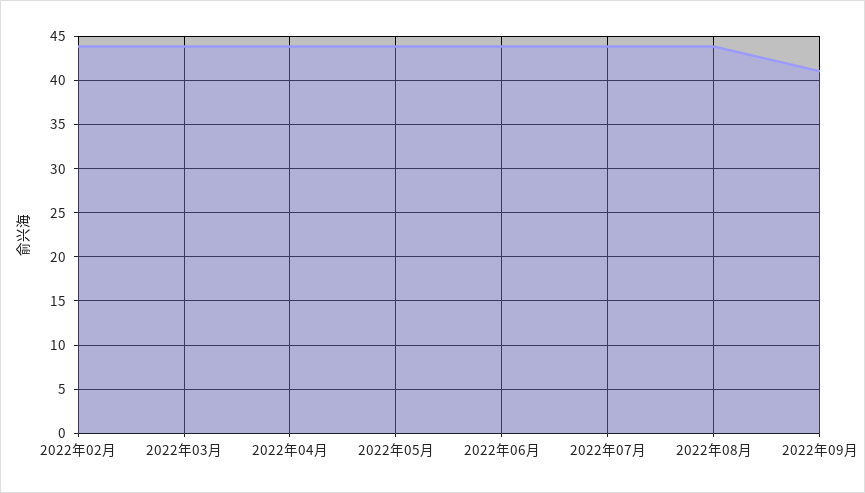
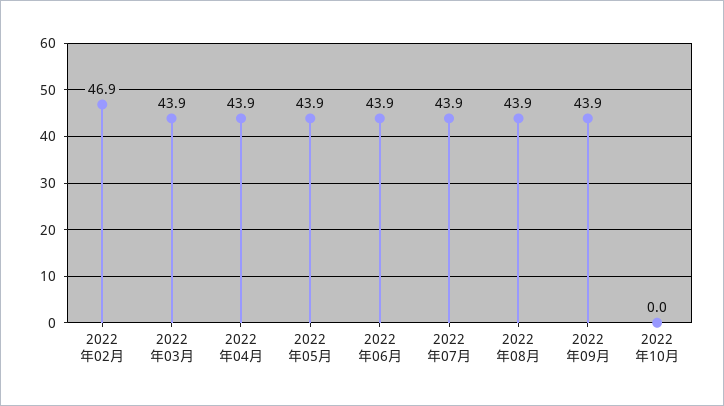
2022年02月: 44 -> 46.9
2022年09月: 41 -> 43.9
2022年10月: none -> 0

